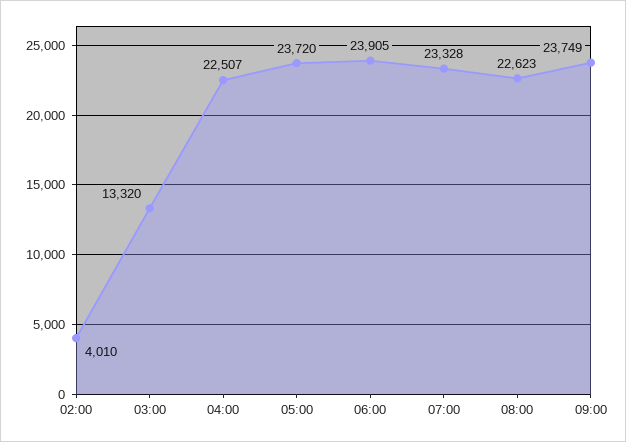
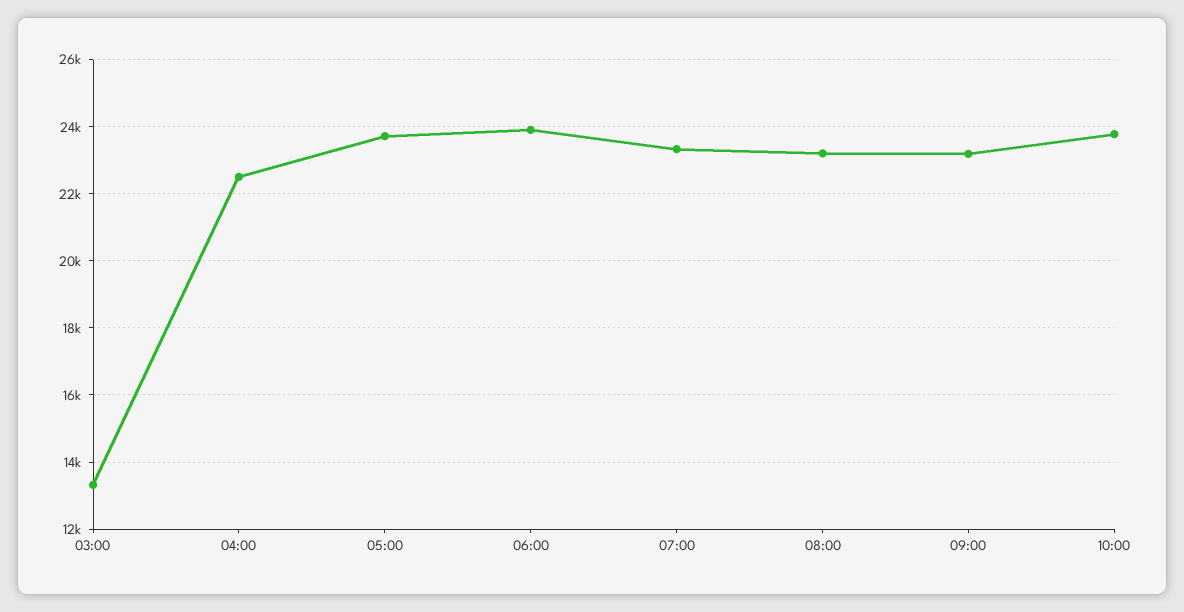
02:00: 4010 -> none
08:00: 22623 -> 23200
09:00: 23749 -> 23200
10:00: none -> 23800

